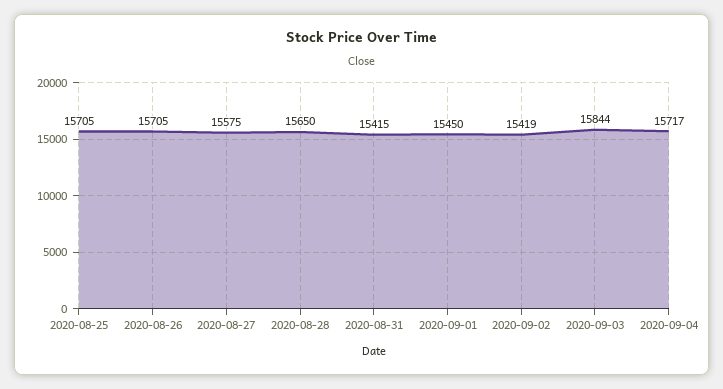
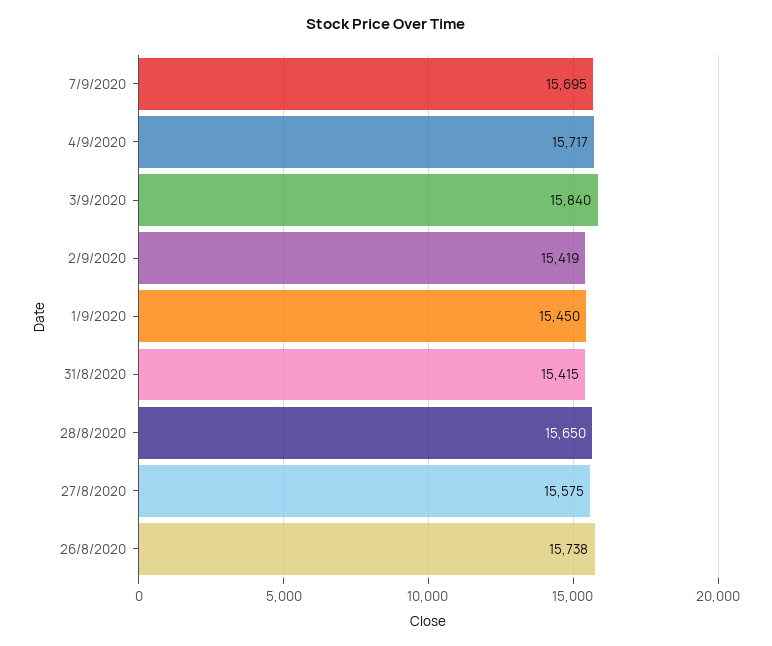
2020-08-25: 15705 -> none
2020-08-26: 15705 -> 15738
2020-09-03: 15844 -> 15840
7/9/2020: none -> 15695

